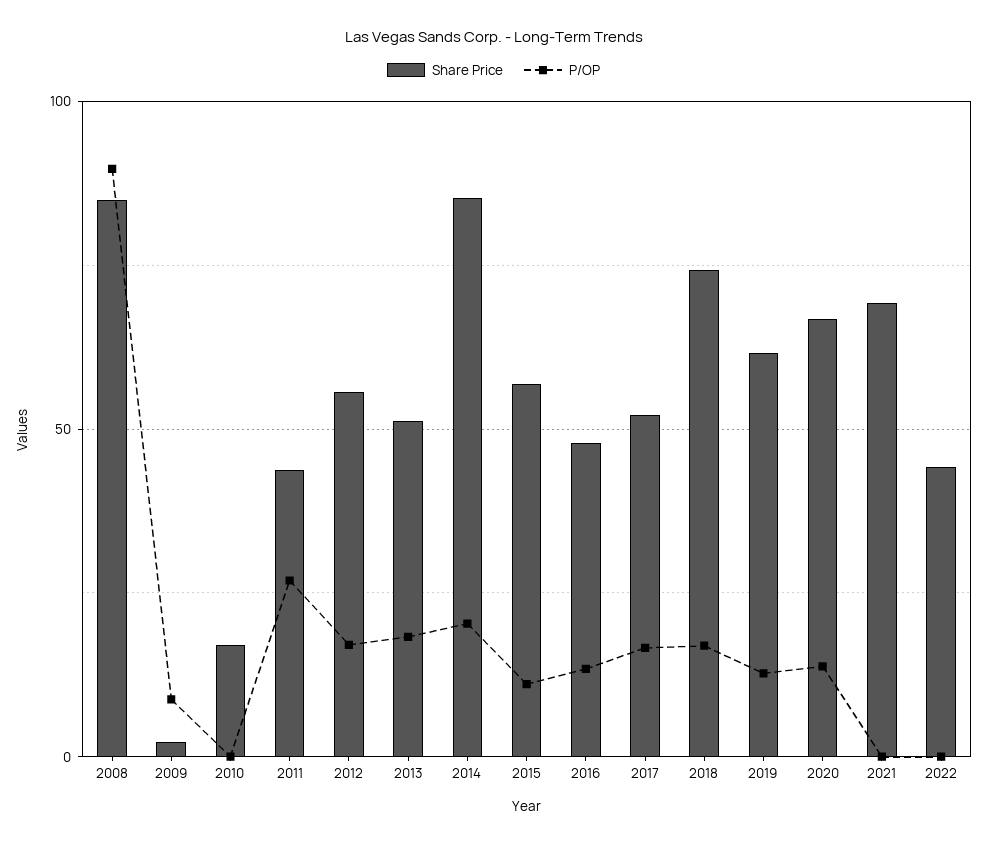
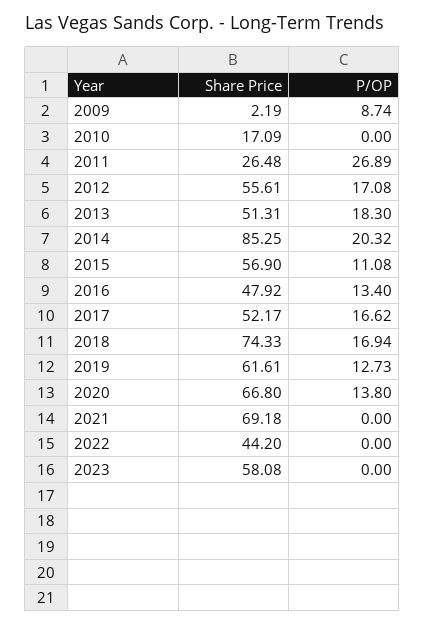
Share Price, 2008: 85 -> none
P/OP, 2008: 90 -> none
Share Price, 2011: 45 -> 26.48
Share Price, 2023: none -> 58.08
P/OP, 2023: none -> 0

